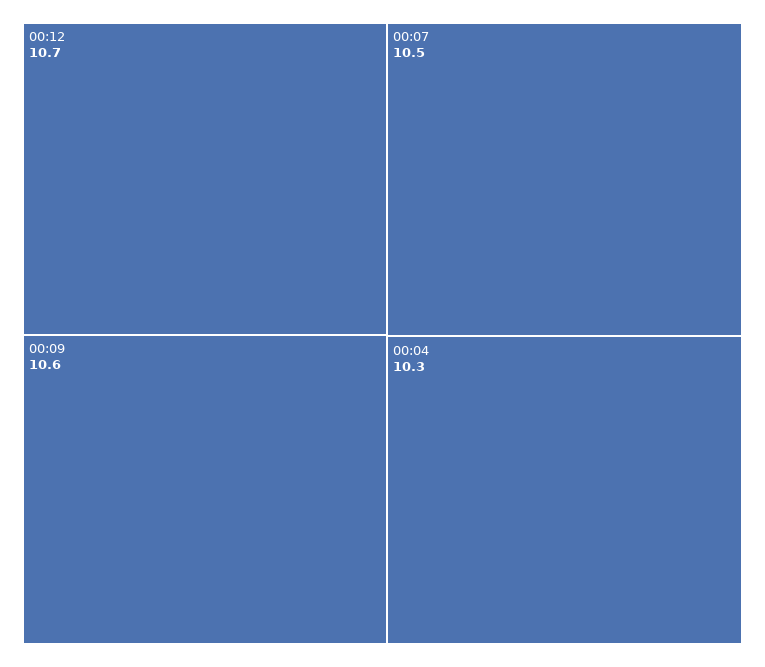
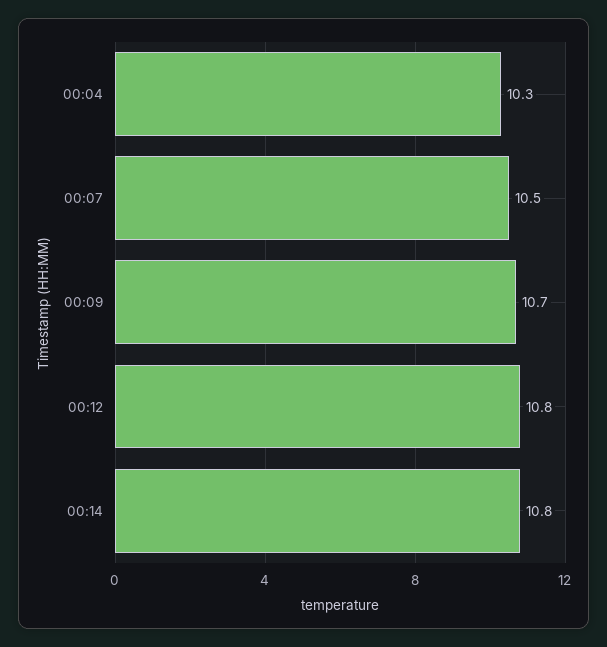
00:12: 10.7 -> 10.8
00:09: 10.6 -> 10.7
00:14: none -> 10.8

